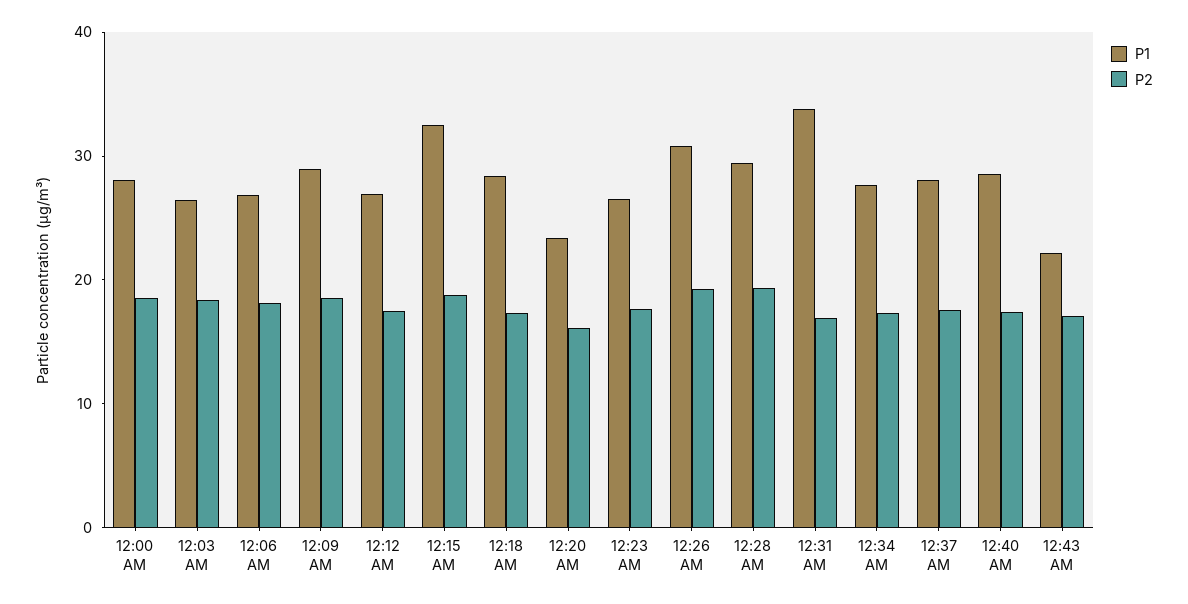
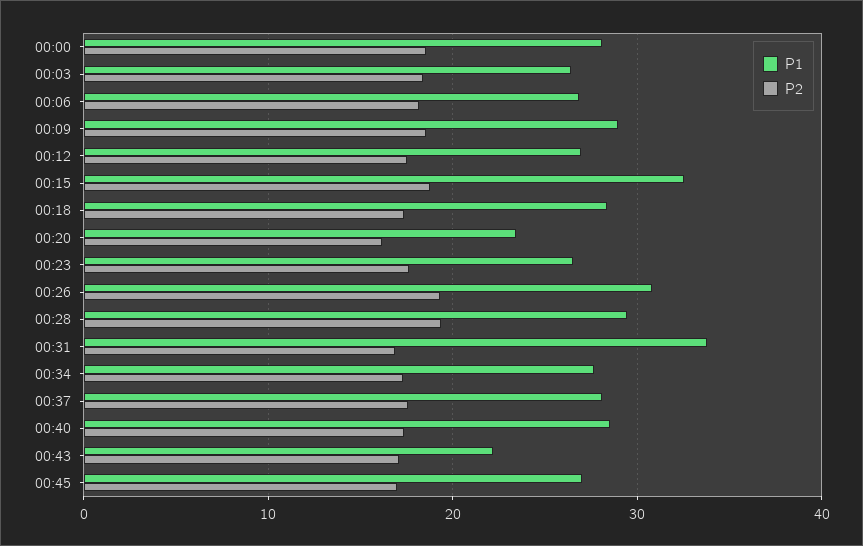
P1, 00:45: none -> 27
P2, 00:45: none -> 17

